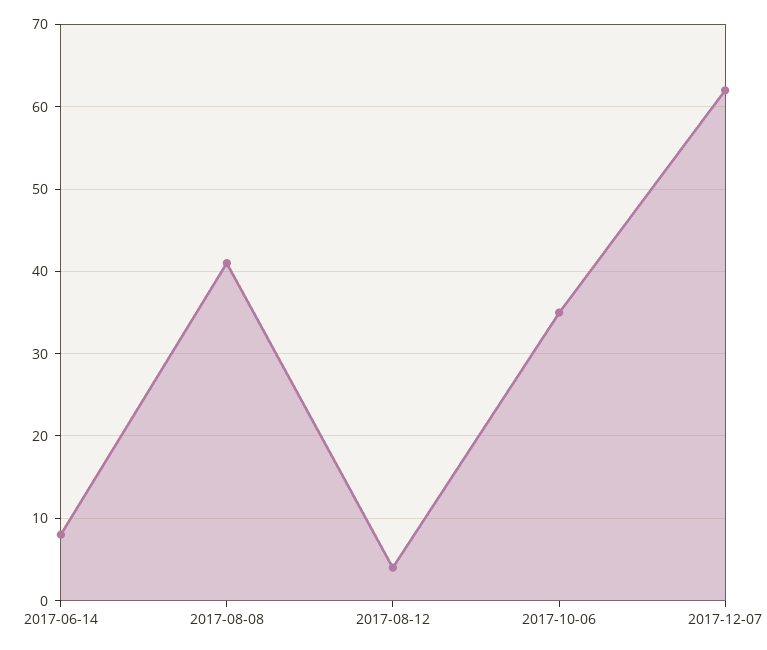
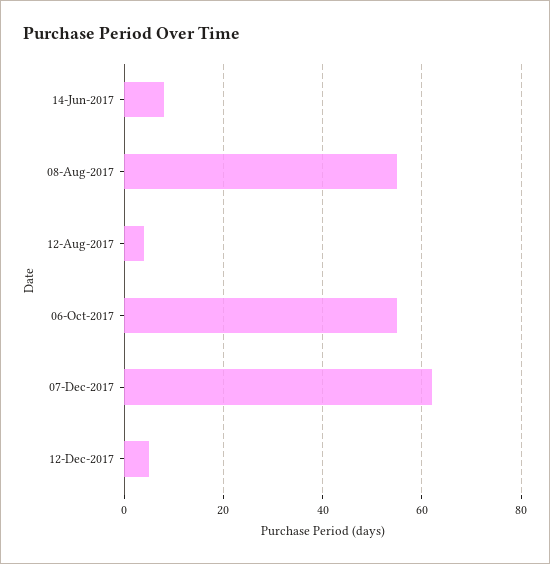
2017-08-08: 41 -> 55
2017-10-06: 35 -> 55
12-Dec-2017: none -> 5

